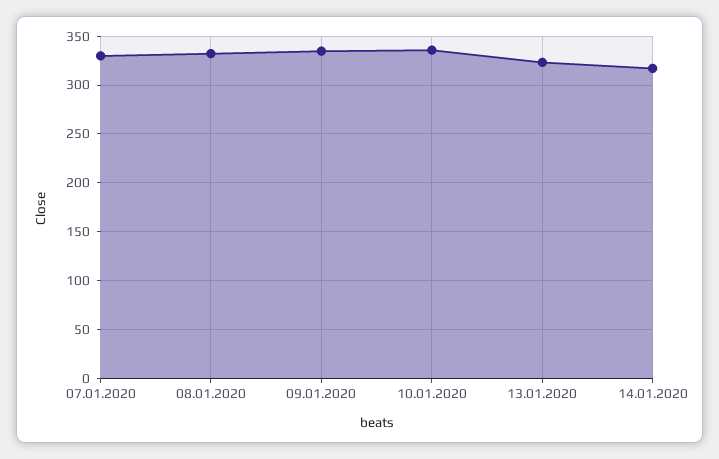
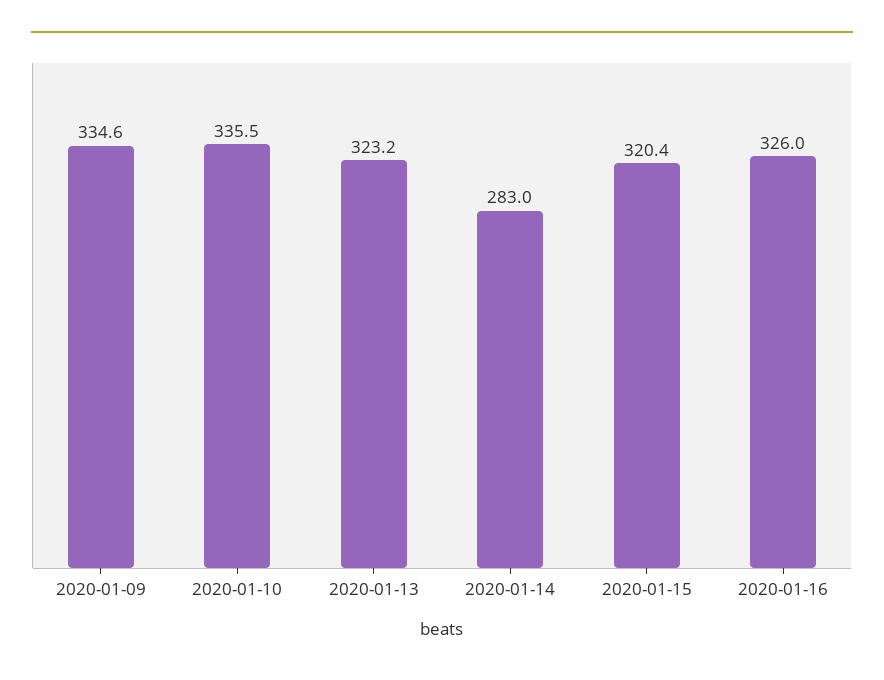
07.01.2020: 330 -> none
08.01.2020: 330 -> none
14.01.2020: 320 -> 283
2020-01-15: none -> 320.4
2020-01-16: none -> 326

